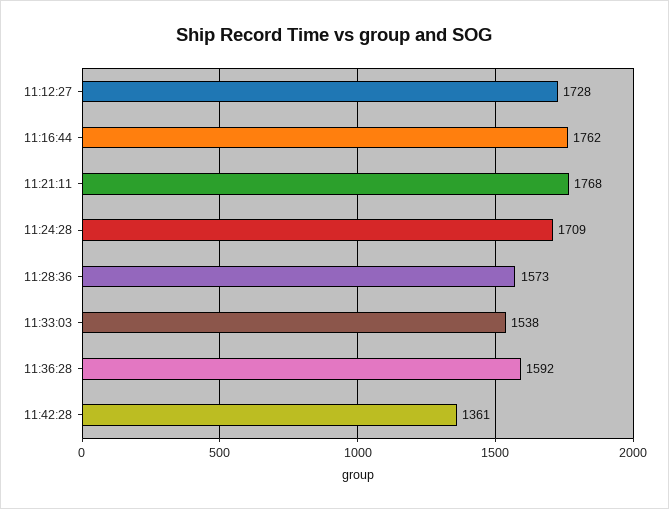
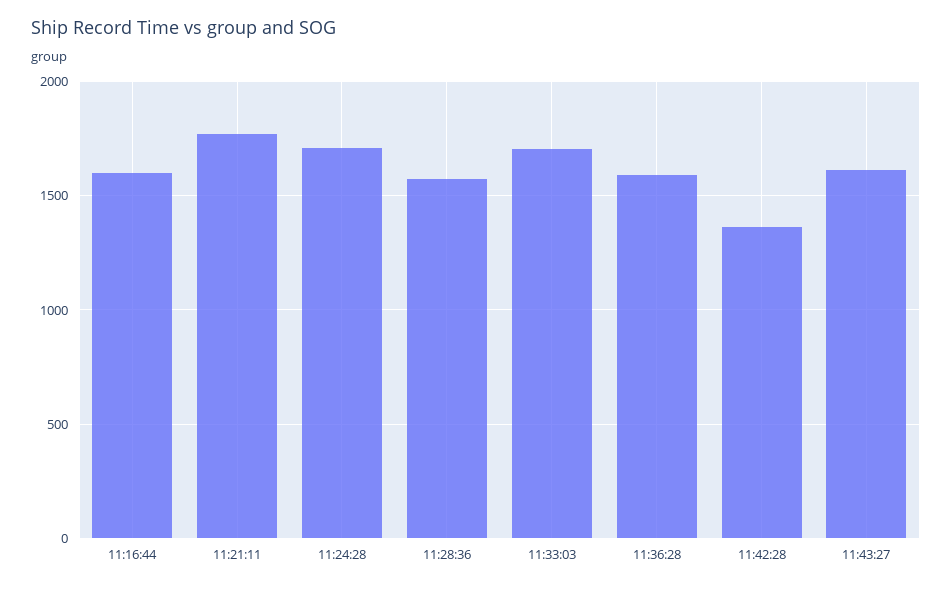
11:12:27: 1728 -> none
11:16:44: 1762 -> 1600
11:33:03: 1538 -> 1700
11:43:27: none -> 1600

